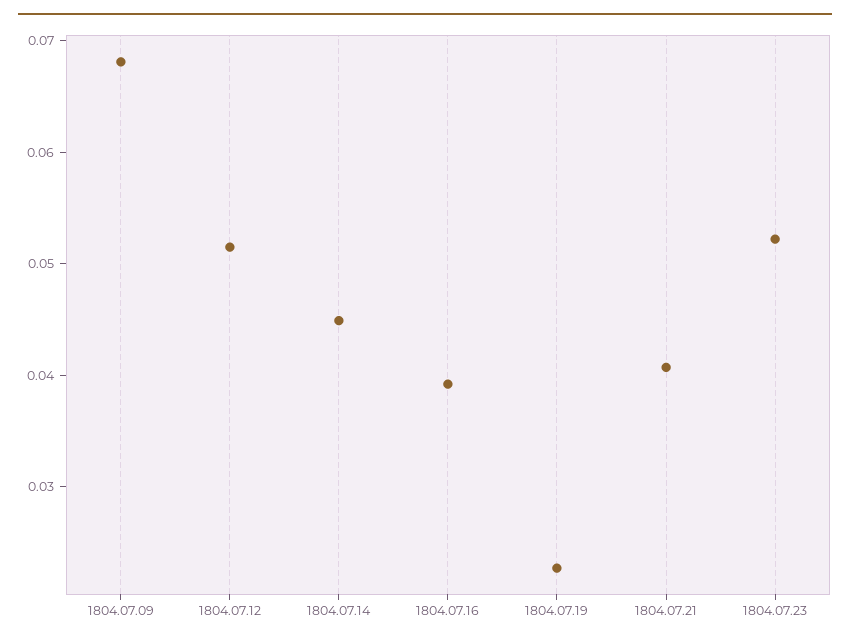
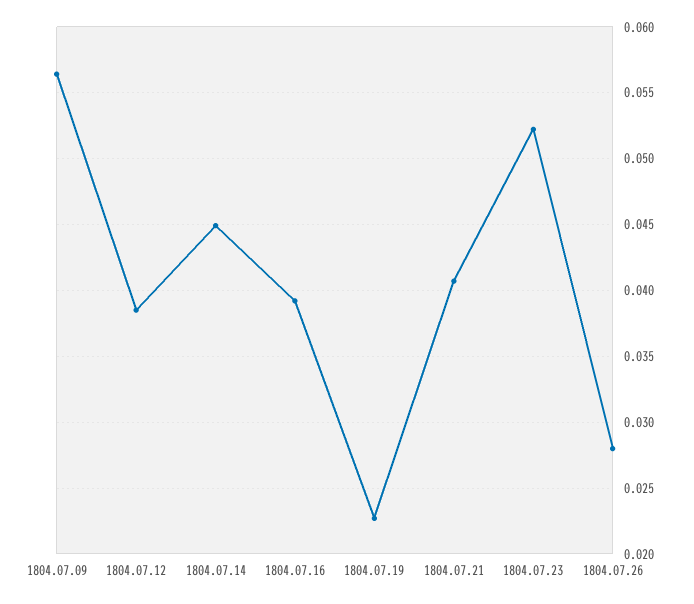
1804.07.09: 0.068 -> 0.0565
1804.07.12: 0.052 -> 0.0385
1804.07.26: none -> 0.028

